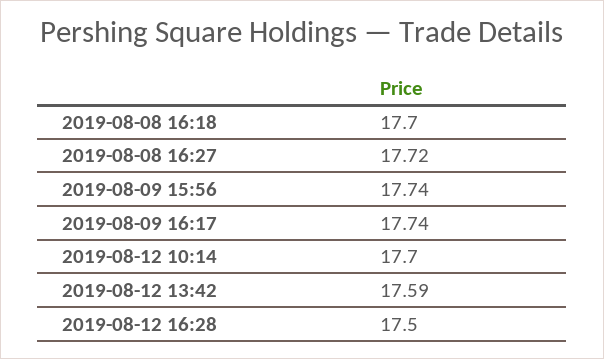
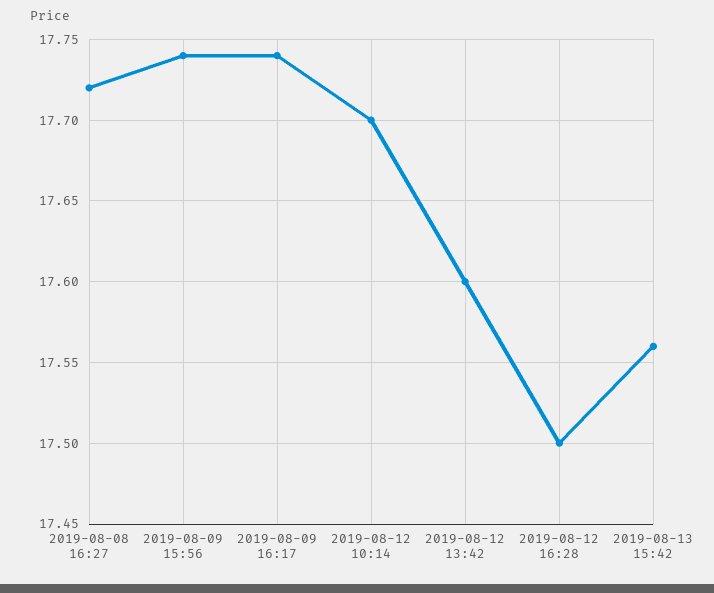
2019-08-08 16:18: 17.7 -> none
2019-08-12 13:42: 17.59 -> 17.6
2019-08-13 15:42: none -> 17.56

